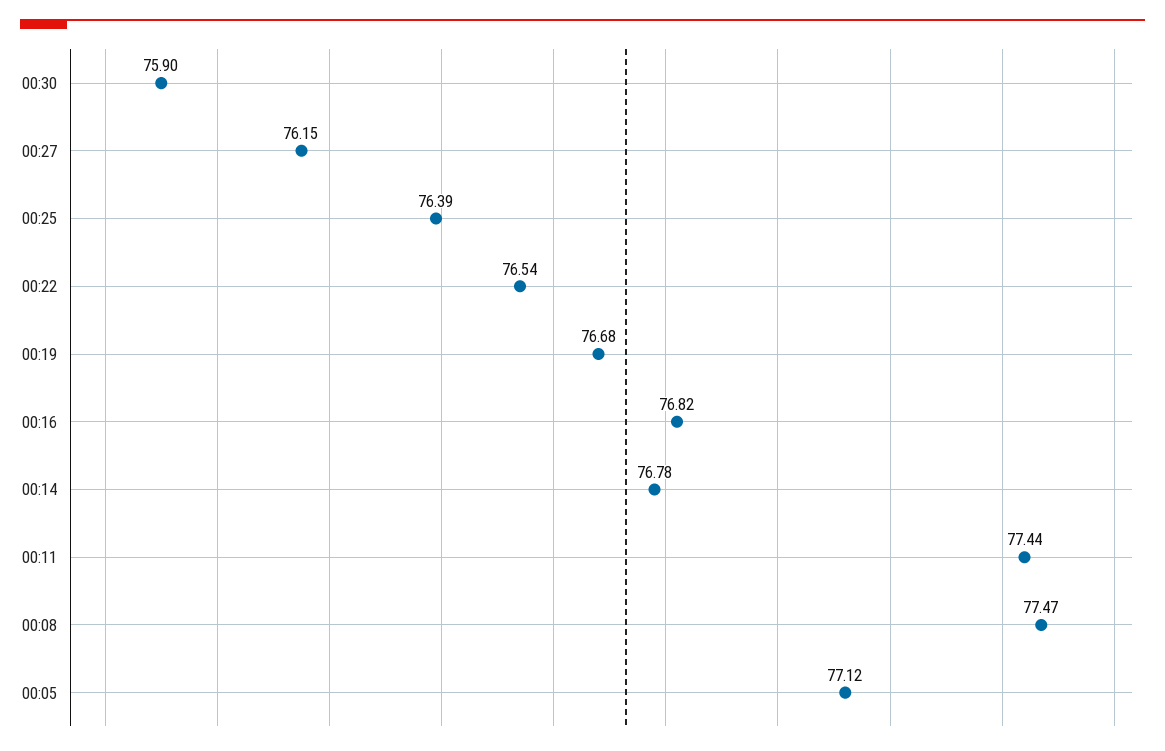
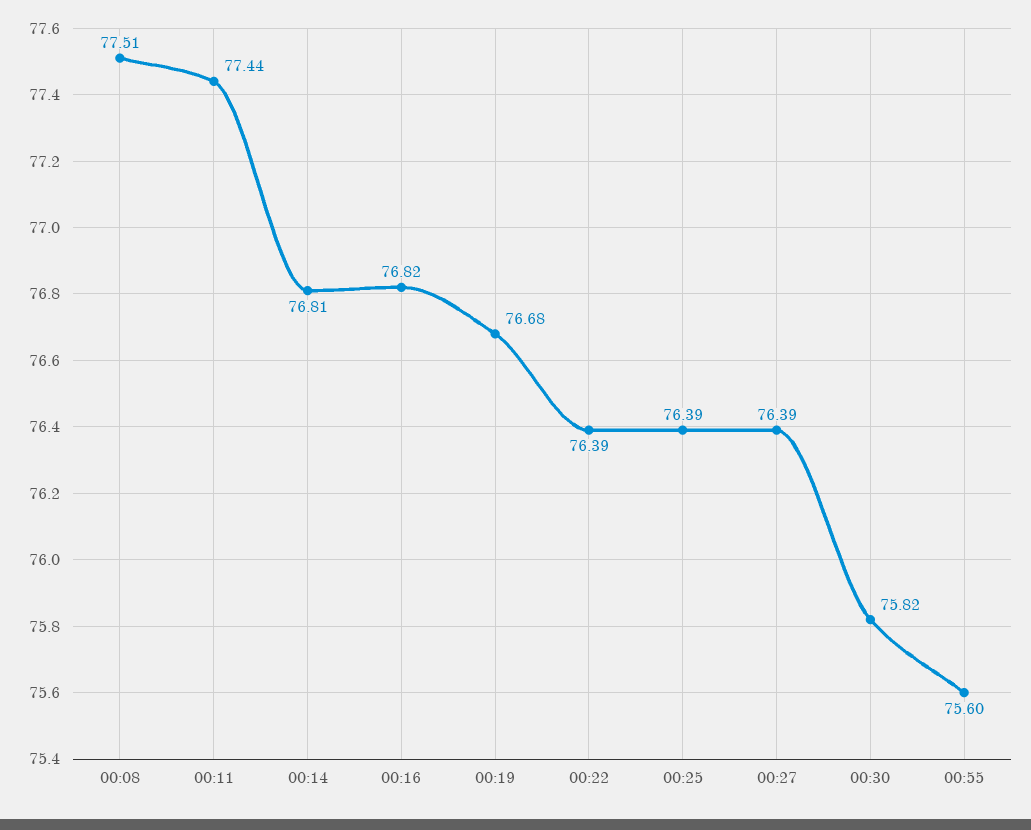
00:30: 75.9 -> 75.82
00:27: 76.15 -> 76.39
00:22: 76.54 -> 76.39
00:14: 76.78 -> 76.81
00:08: 77.47 -> 77.51
00:05: 77.12 -> none
00:55: none -> 75.6

